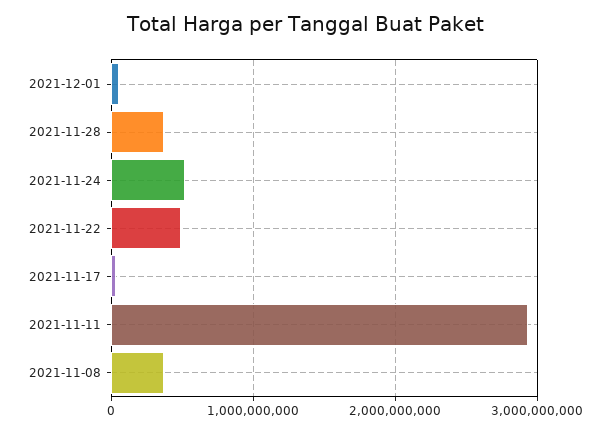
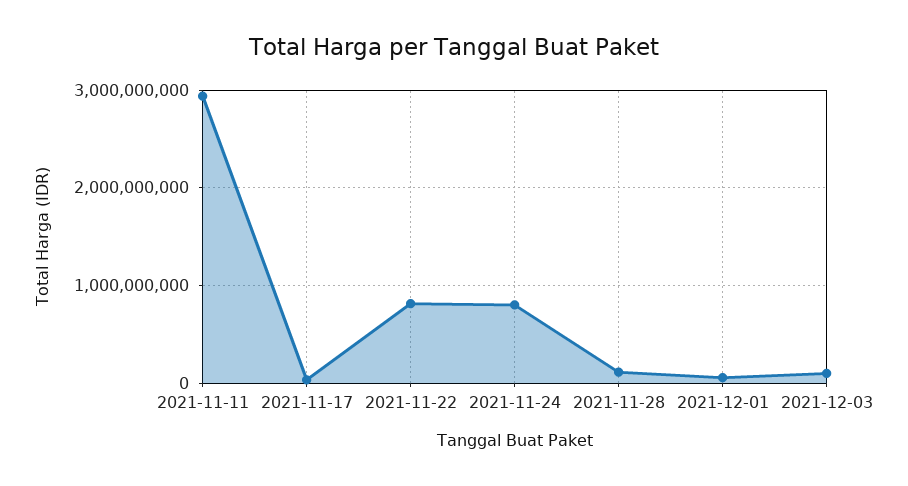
2021-11-28: 400000000 -> 100000000
2021-11-24: 500000000 -> 800000000
2021-11-22: 500000000 -> 800000000
2021-11-08: 400000000 -> none
2021-12-03: none -> 100000000

